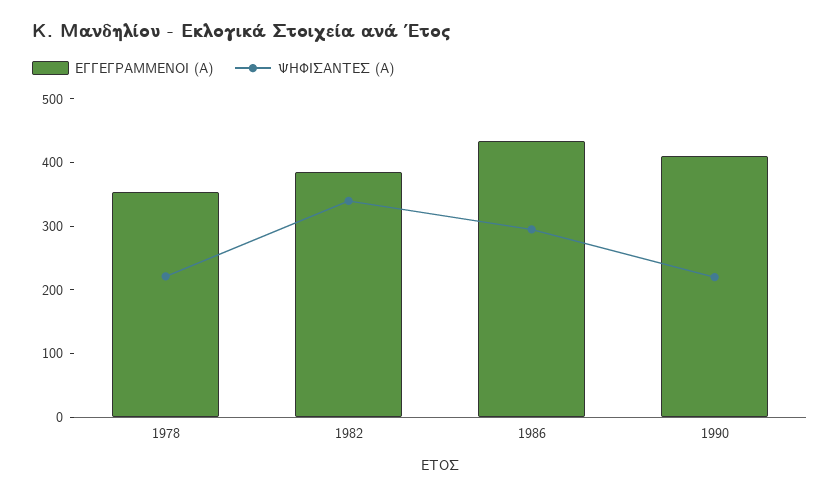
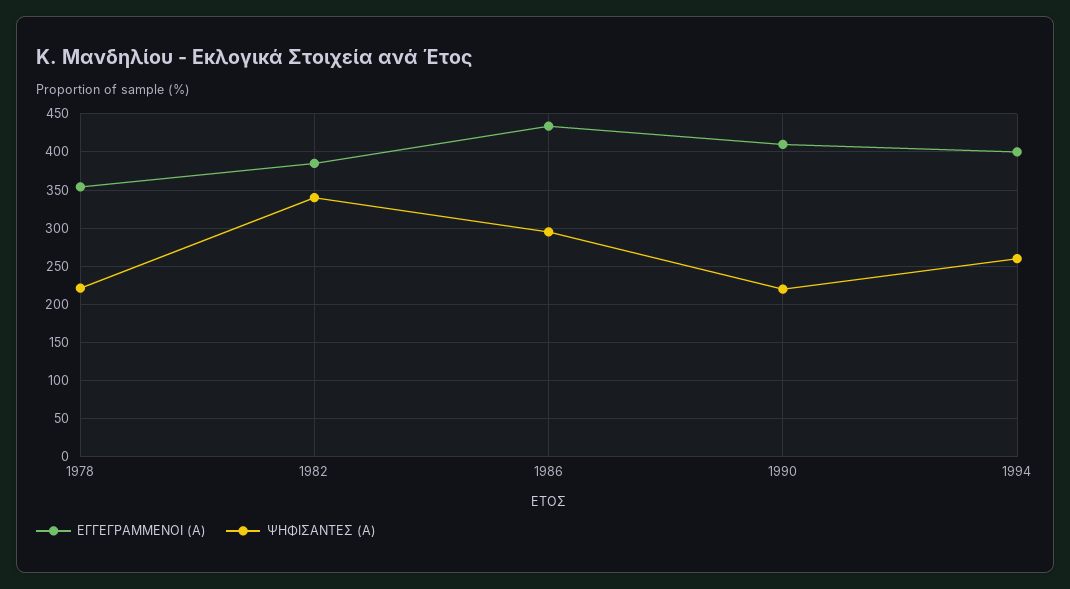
ΕΓΓΕΓΡΑΜΜΕΝΟΙ (Α), 1994: none -> 400
ΨΗΦΙΣΑΝΤΕΣ (Α), 1994: none -> 260

